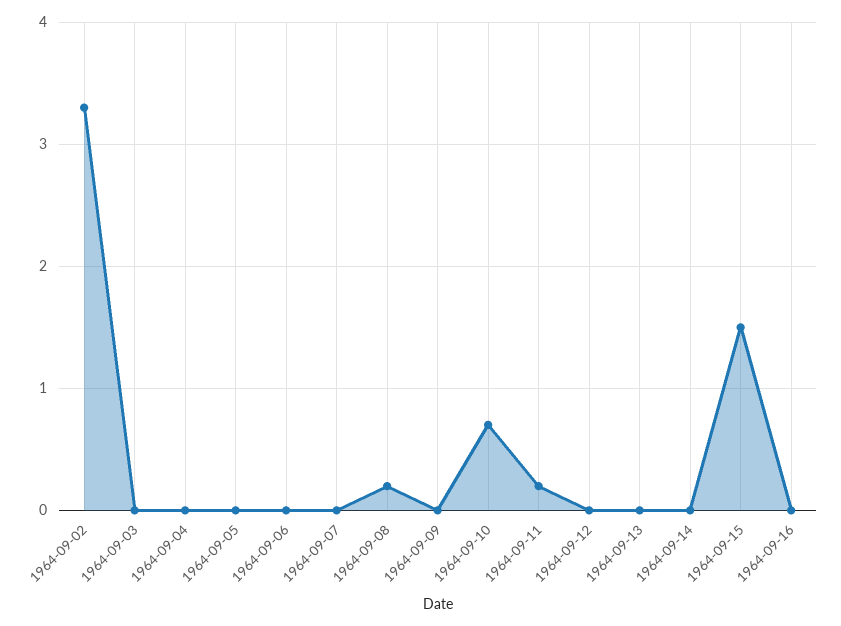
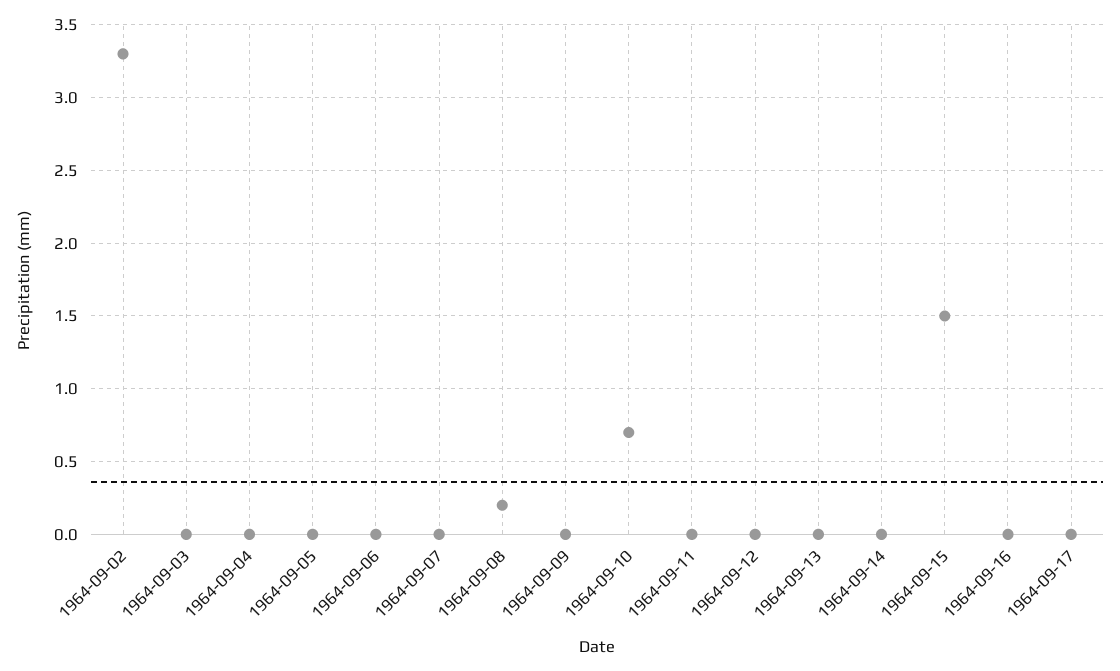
1964-09-11: 0.2 -> 0
1964-09-17: none -> 0

